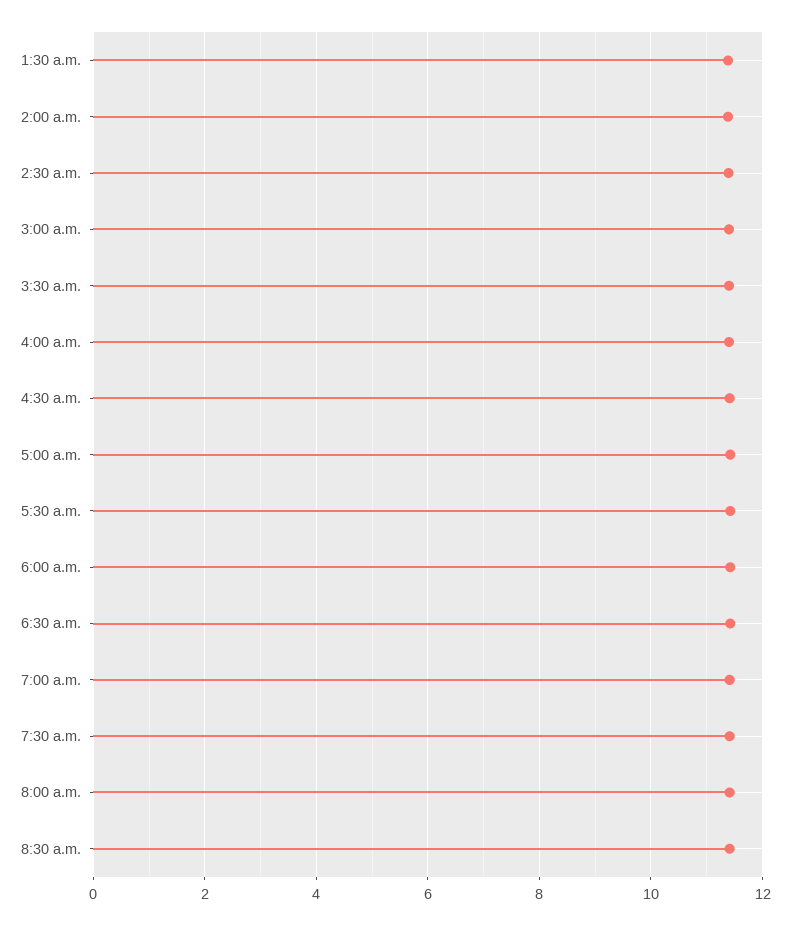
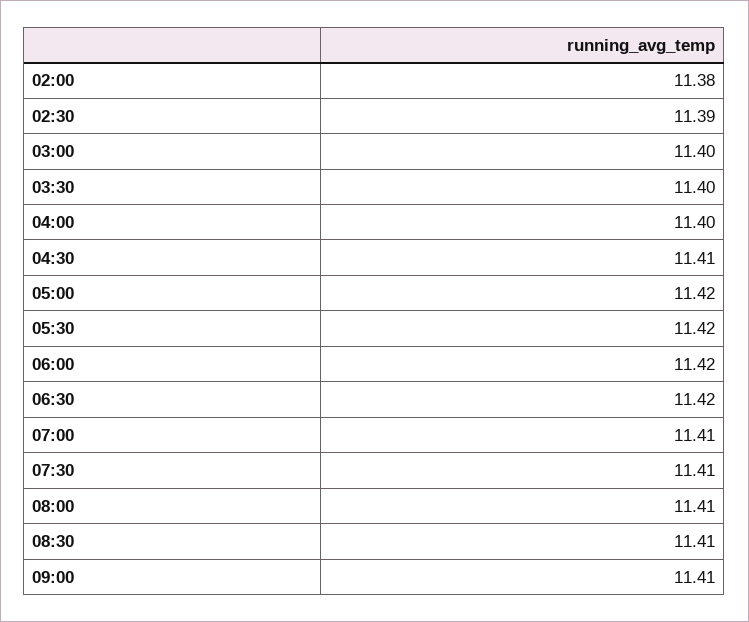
1:30 a.m.: 11.4 -> none
09:00: none -> 11.41

